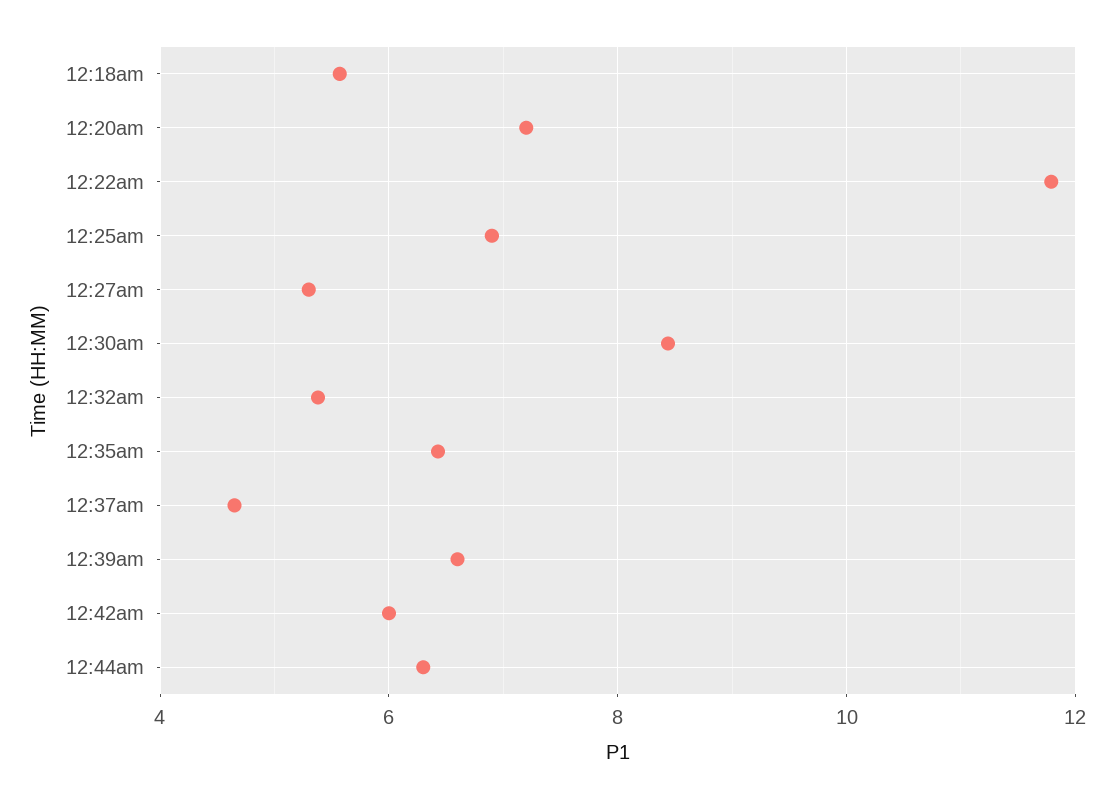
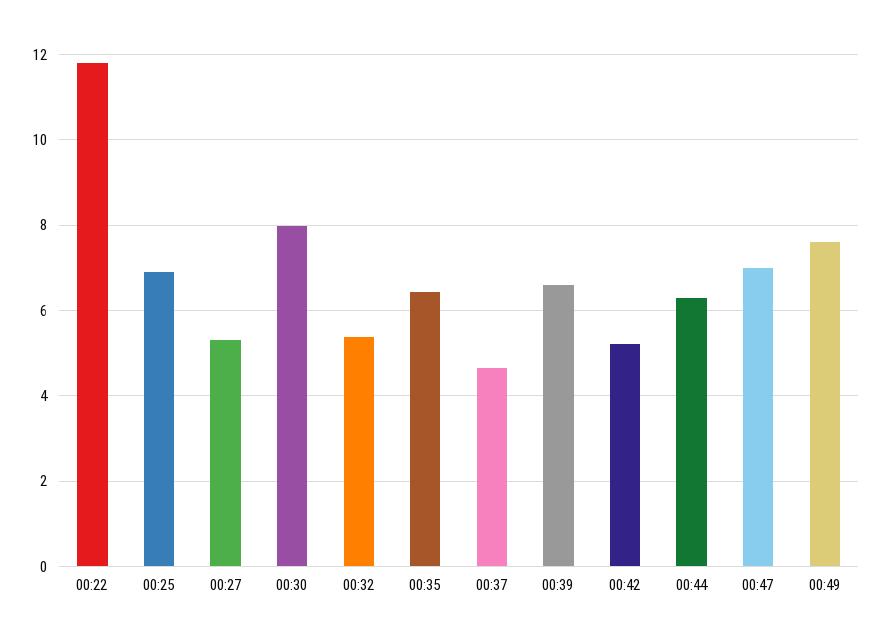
12:18am: 5.6 -> none
12:20am: 7.2 -> none
12:30am: 8.4 -> 8
12:42am: 6 -> 5.2
00:47: none -> 7
00:49: none -> 7.6

